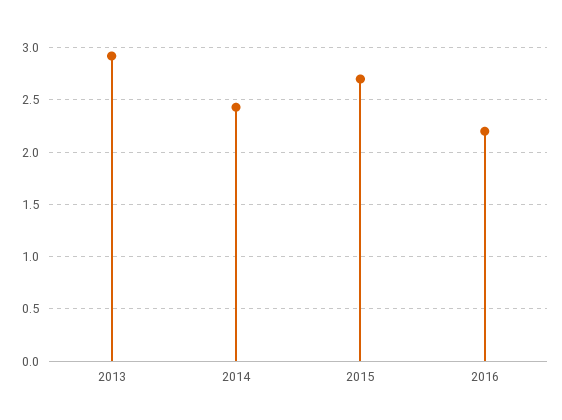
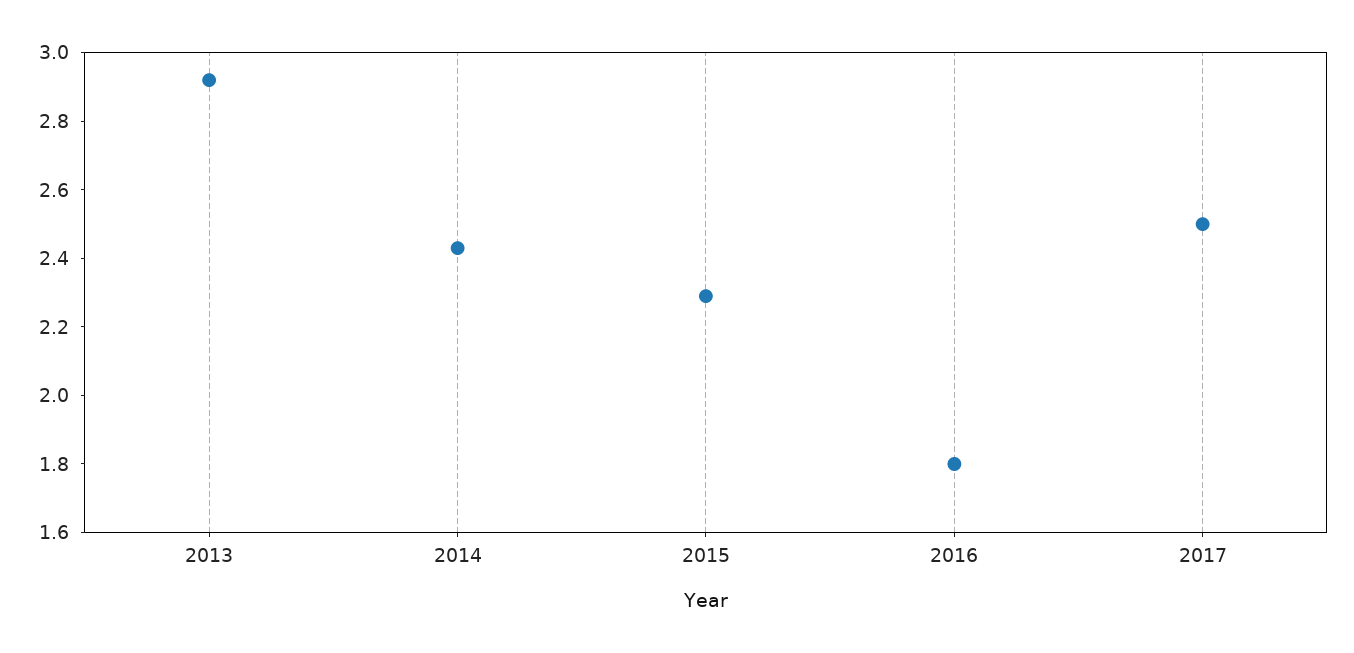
2015: 2.7 -> 2.3
2016: 2.2 -> 1.8
2017: none -> 2.5

